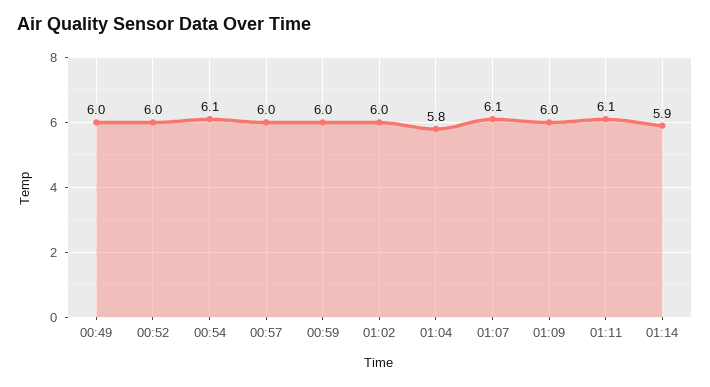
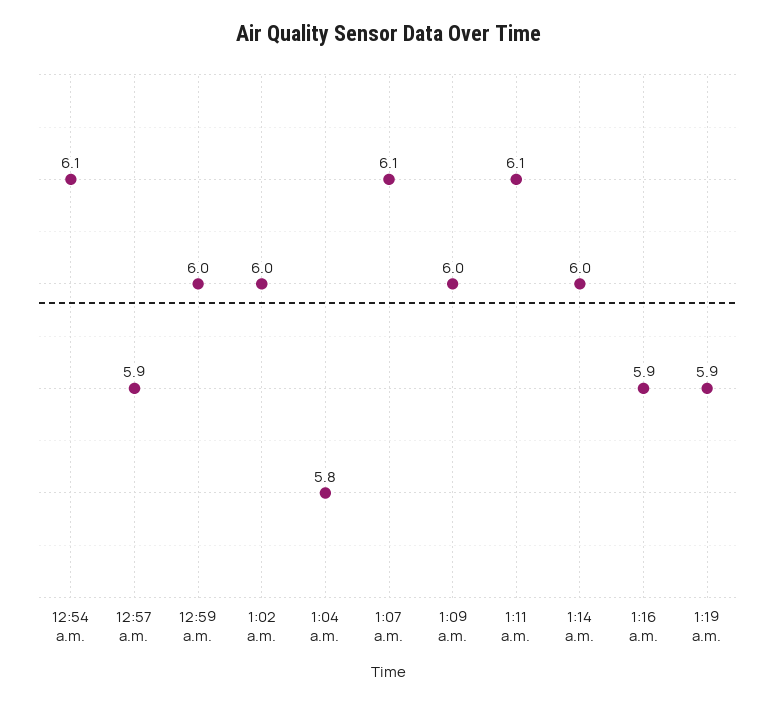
00:49: 6 -> none
00:52: 6 -> none
00:57: 6 -> 5.9
01:14: 5.9 -> 6
1:16 a.m.: none -> 5.9
1:19 a.m.: none -> 5.9

